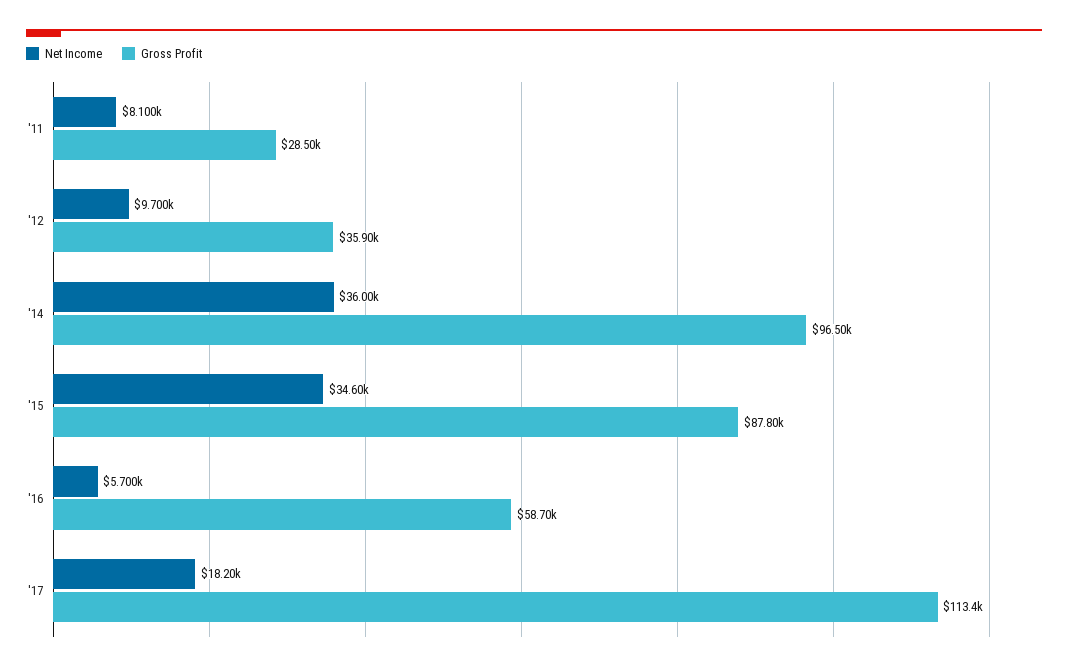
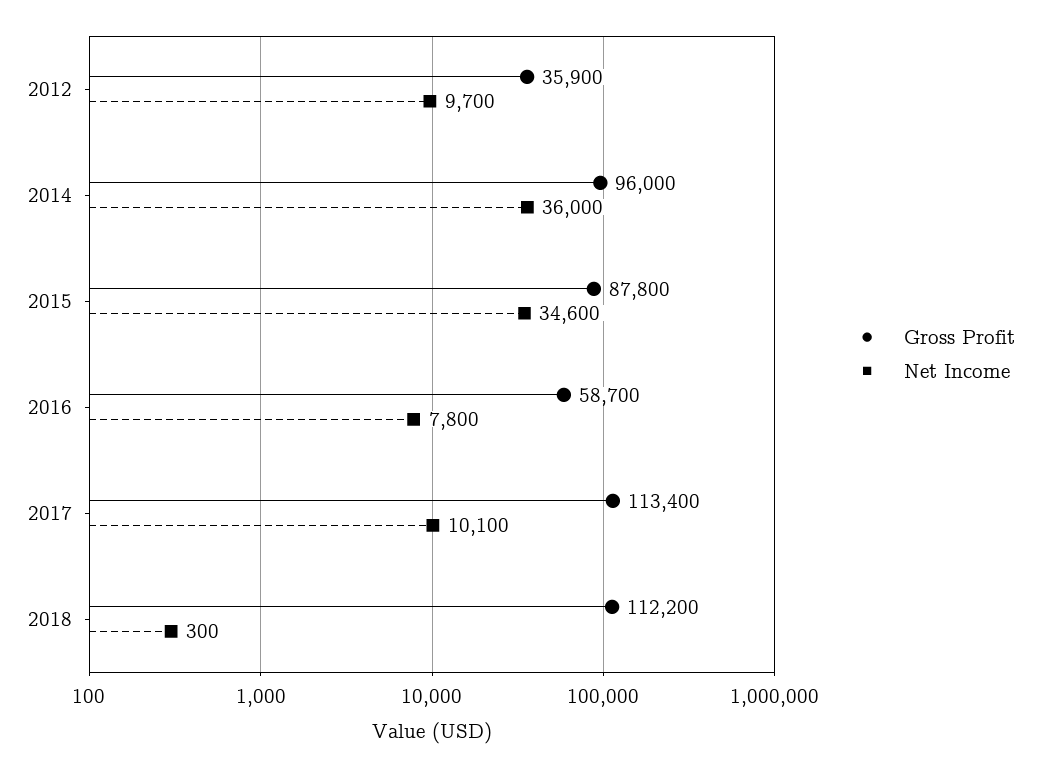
Net Income, '11: 8100 -> none
Gross Profit, '11: 28500 -> none
Gross Profit, '14: 96500 -> 96000
Net Income, '16: 5700 -> 7800
Net Income, '17: 18200 -> 10100
Gross Profit, 2018: none -> 112200
Net Income, 2018: none -> 300

